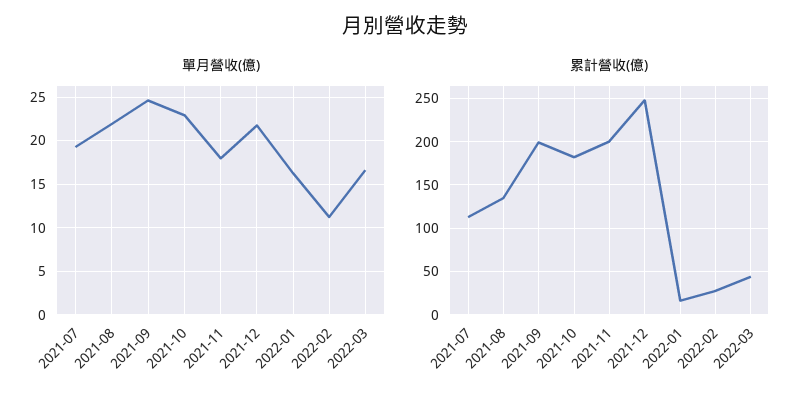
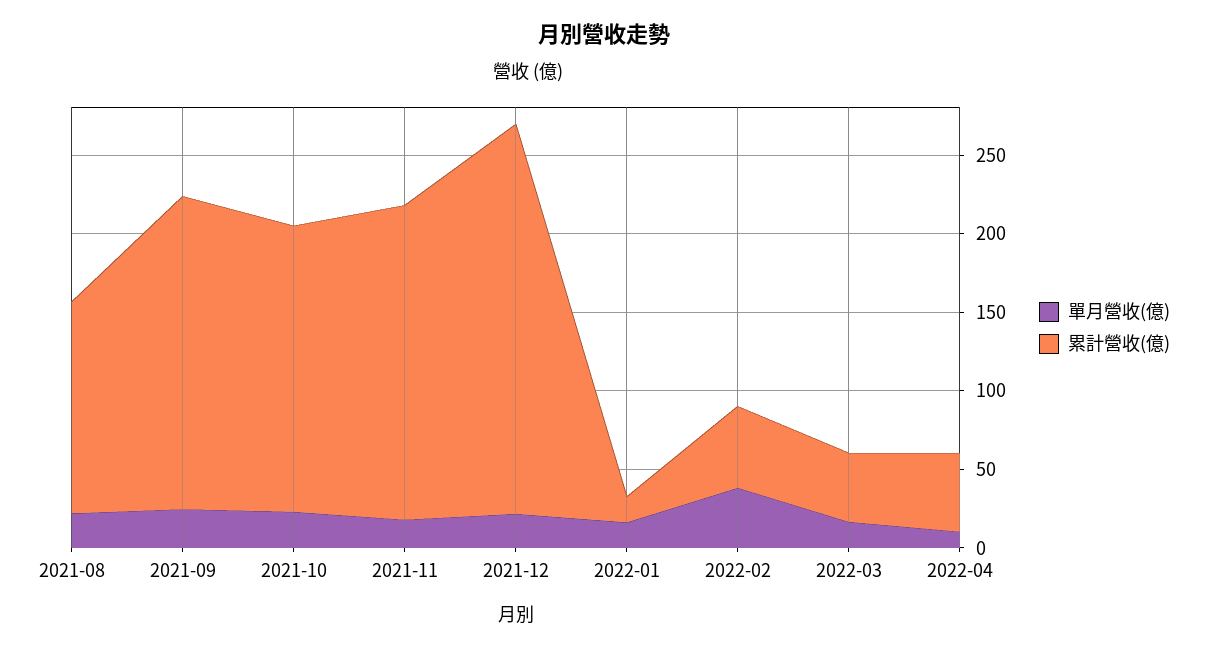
單月營收(億), 2021-07: 19 -> none
單月營收(億), 2022-02: 11 -> 40
累計營收(億), 2021-07: 110 -> none
累計營收(億), 2022-02: 30 -> 50
單月營收(億), 2022-04: none -> 10
累計營收(億), 2022-04: none -> 50

